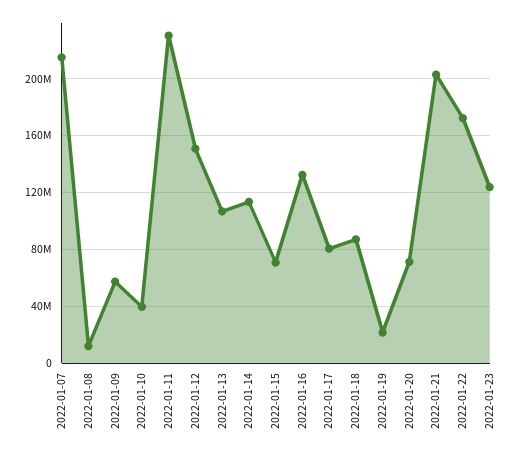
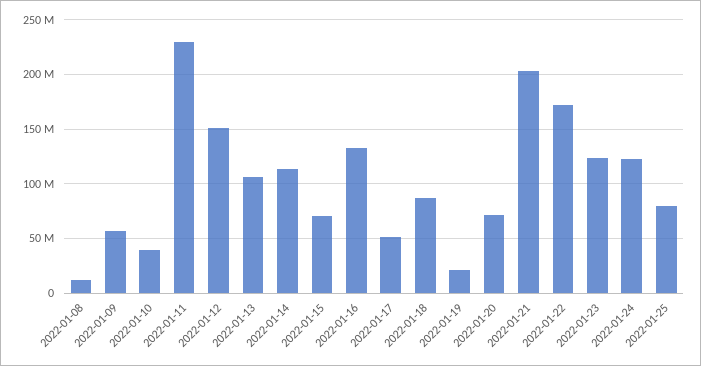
2022-01-07: 215000000 -> none
2022-01-17: 80000000 -> 50000000
2022-01-24: none -> 120000000
2022-01-25: none -> 80000000

